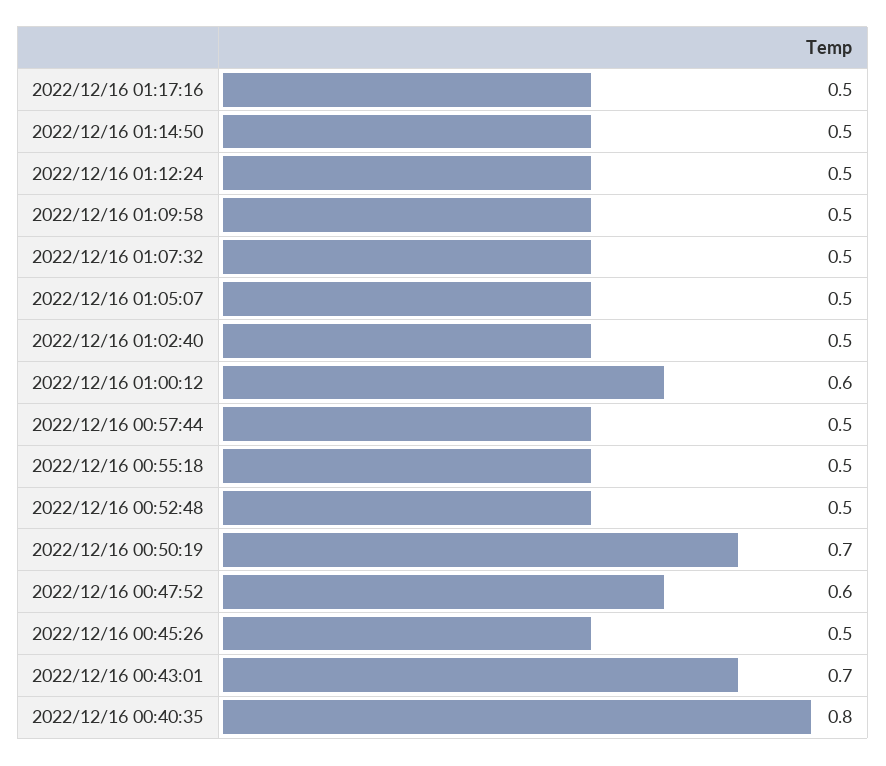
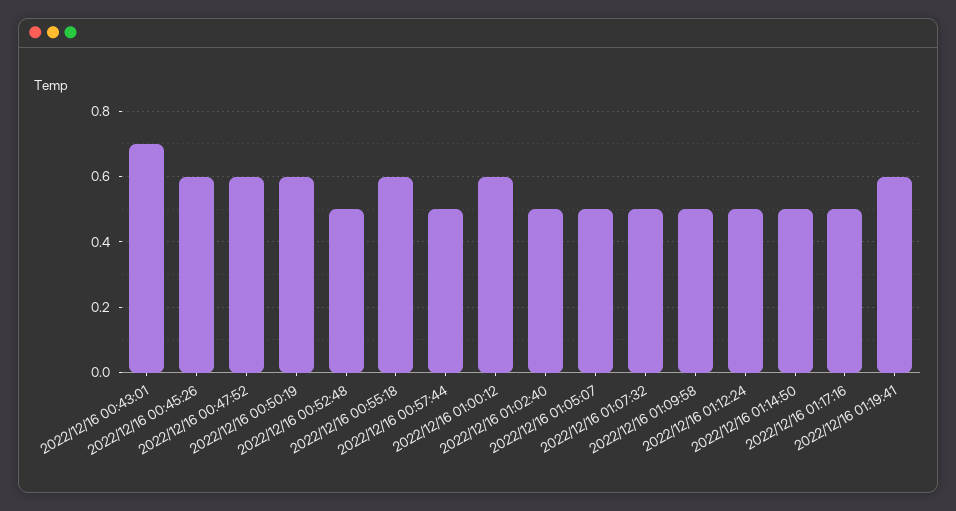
2022/12/16 00:55:18: 0.5 -> 0.6
2022/12/16 00:50:19: 0.7 -> 0.6
2022/12/16 00:45:26: 0.5 -> 0.6
2022/12/16 00:40:35: 0.8 -> none
2022/12/16 01:19:41: none -> 0.6

